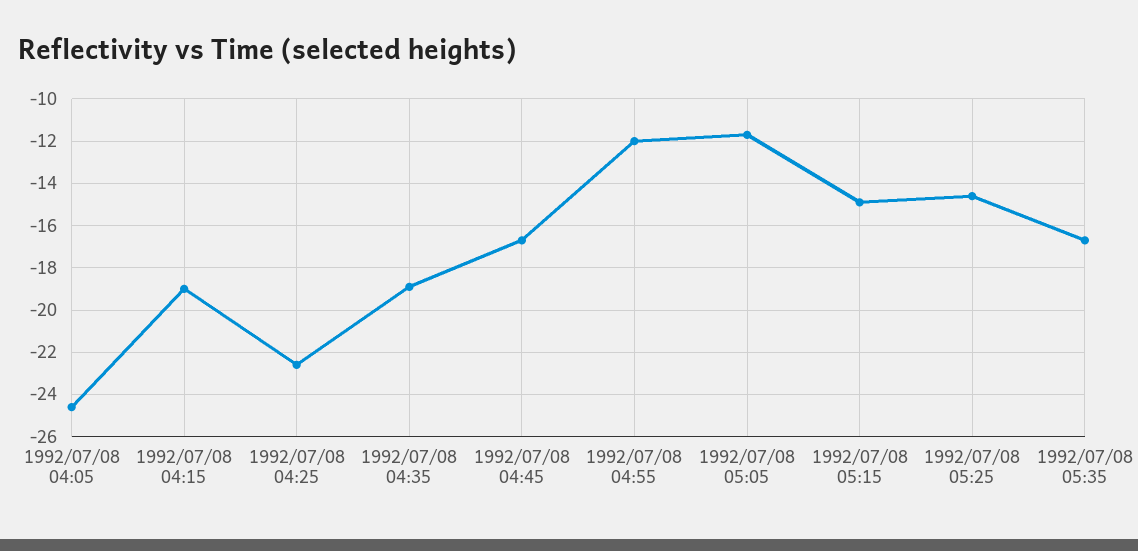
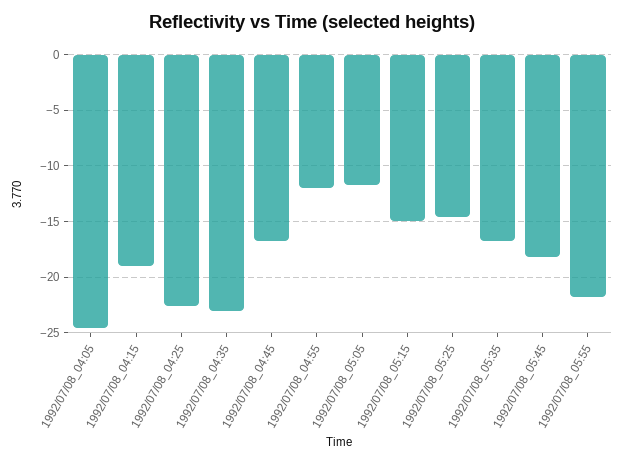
1992/07/08 04:35: -19 -> -23
1992/07/08_05:45: none -> -18
1992/07/08_05:55: none -> -22

